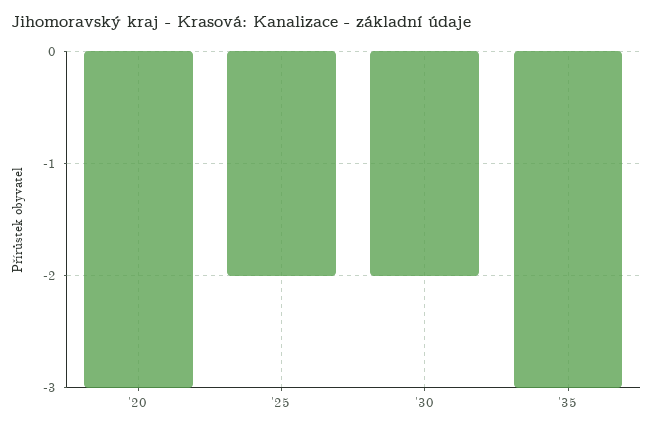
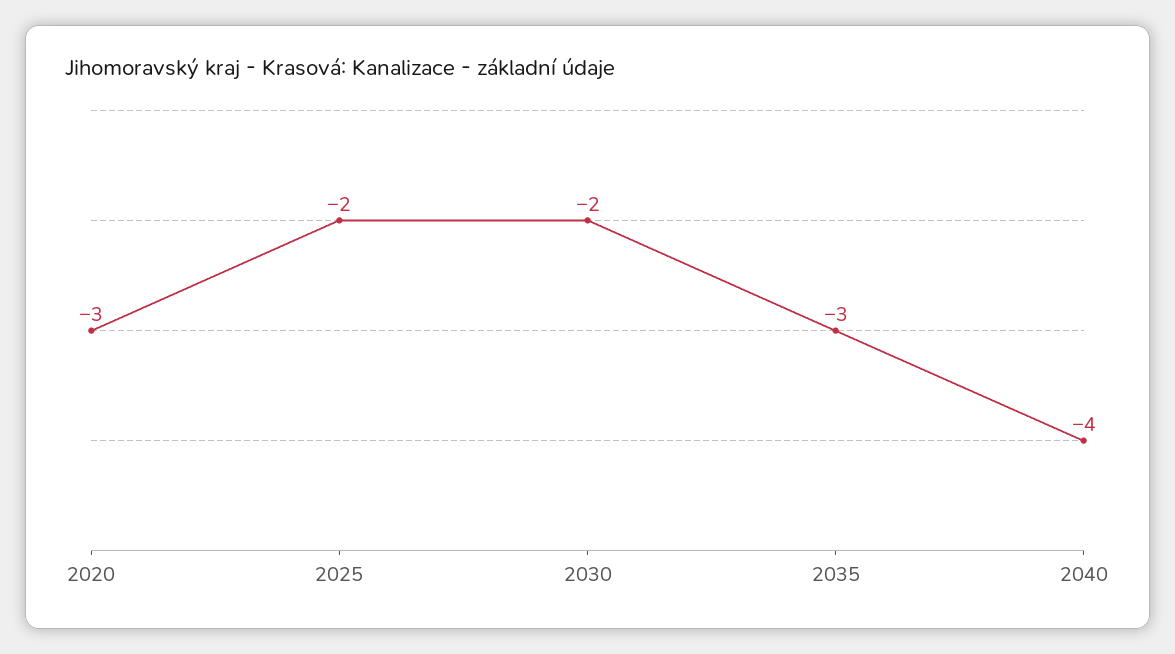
2040: none -> -4

